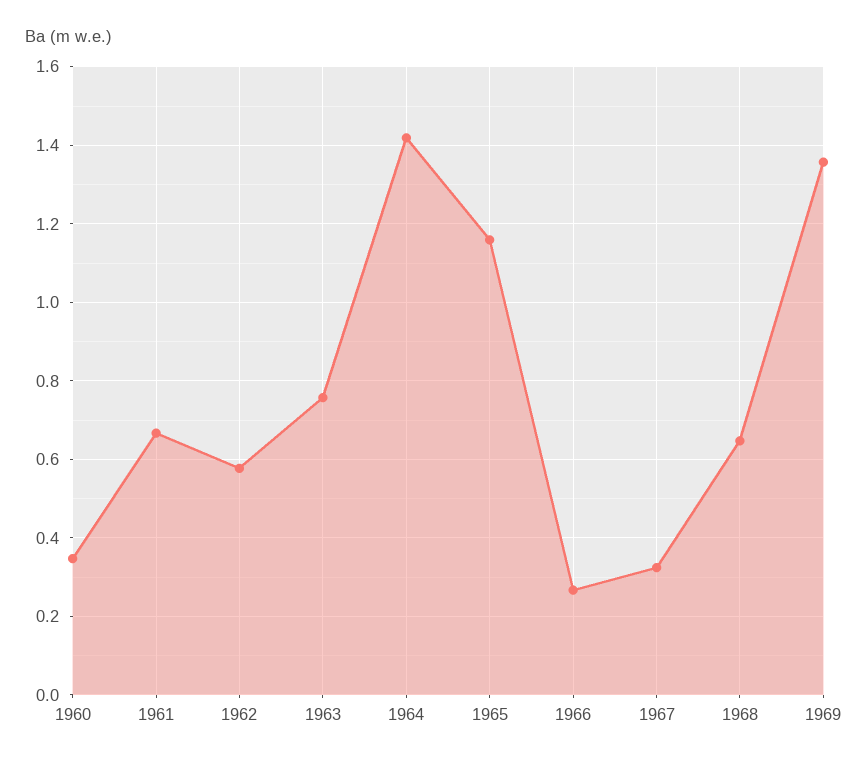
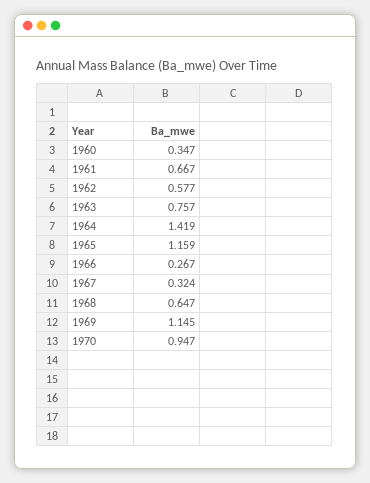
1969: 1.36 -> 1.145
1970: none -> 0.947

